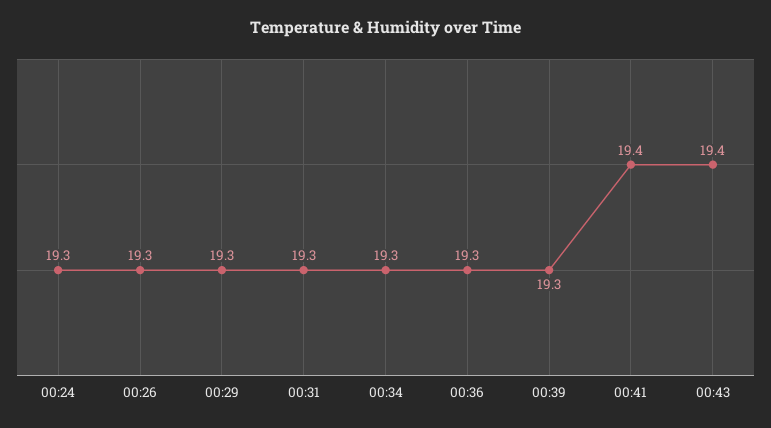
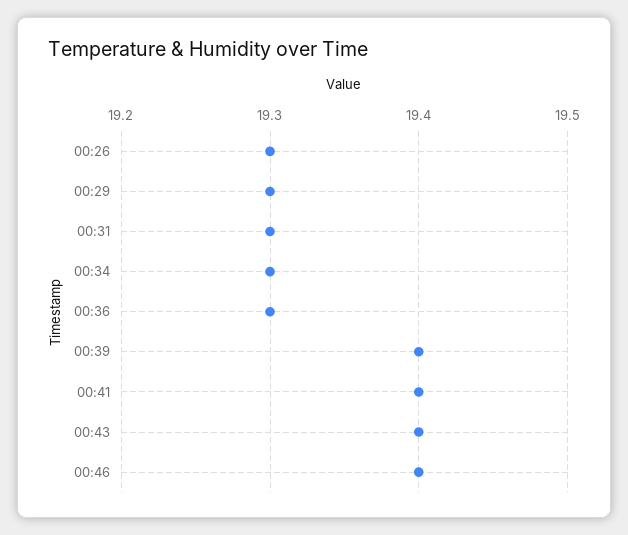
00:24: 19.3 -> none
00:39: 19.3 -> 19.4
00:46: none -> 19.4

